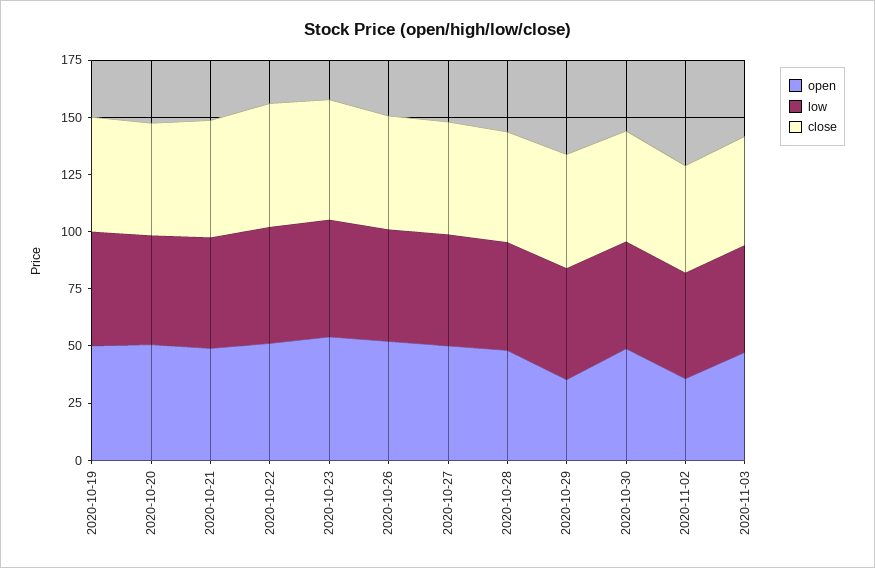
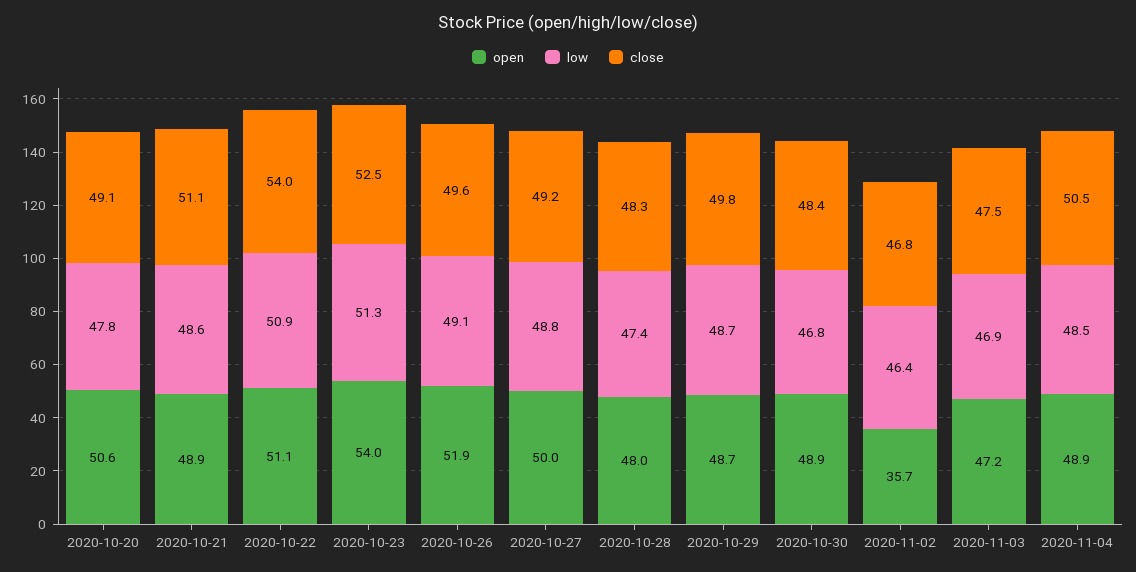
open, 2020-10-19: 50 -> none
low, 2020-10-19: 50 -> none
close, 2020-10-19: 50 -> none
open, 2020-10-29: 35 -> 48.7
open, 2020-11-04: none -> 48.9
low, 2020-11-04: none -> 48.5
close, 2020-11-04: none -> 50.5

